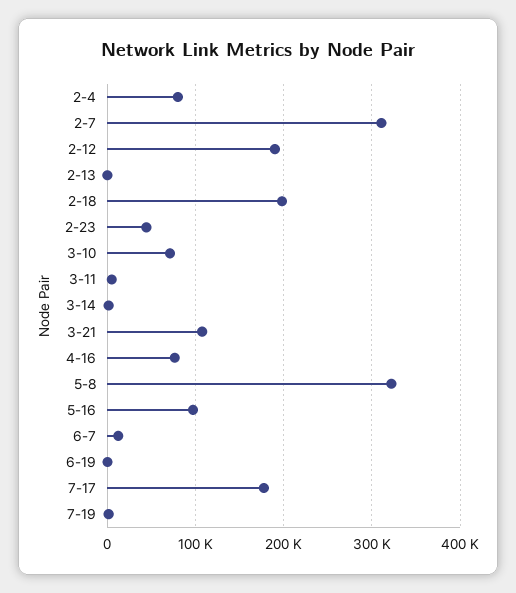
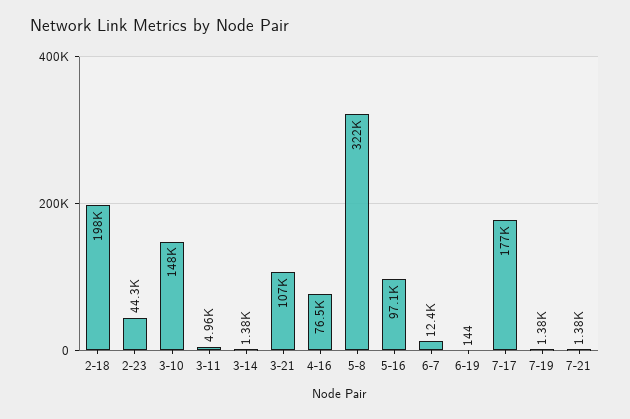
2-4: 80000 -> none
2-7: 310000 -> none
2-12: 190000 -> none
2-13: 0 -> none
3-10: 70000 -> 148000
7-21: none -> 1380

